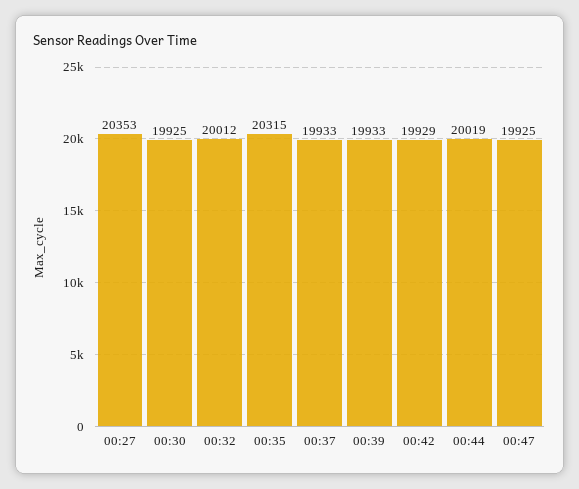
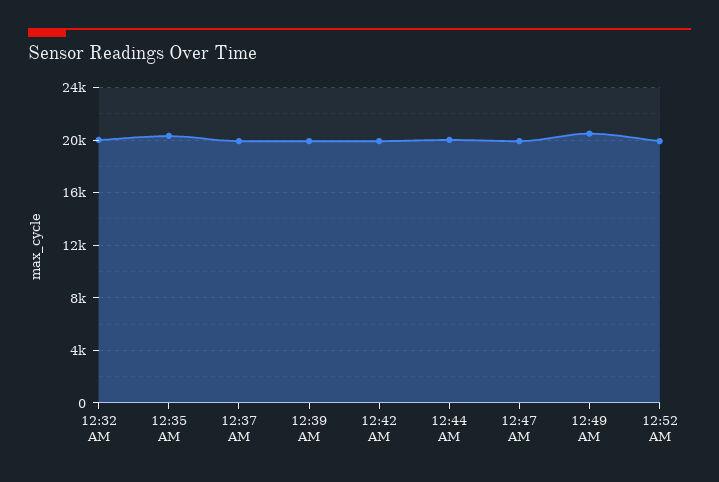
00:27: 20353 -> none
00:30: 19925 -> none
12:49 AM: none -> 20500
12:52 AM: none -> 20000

